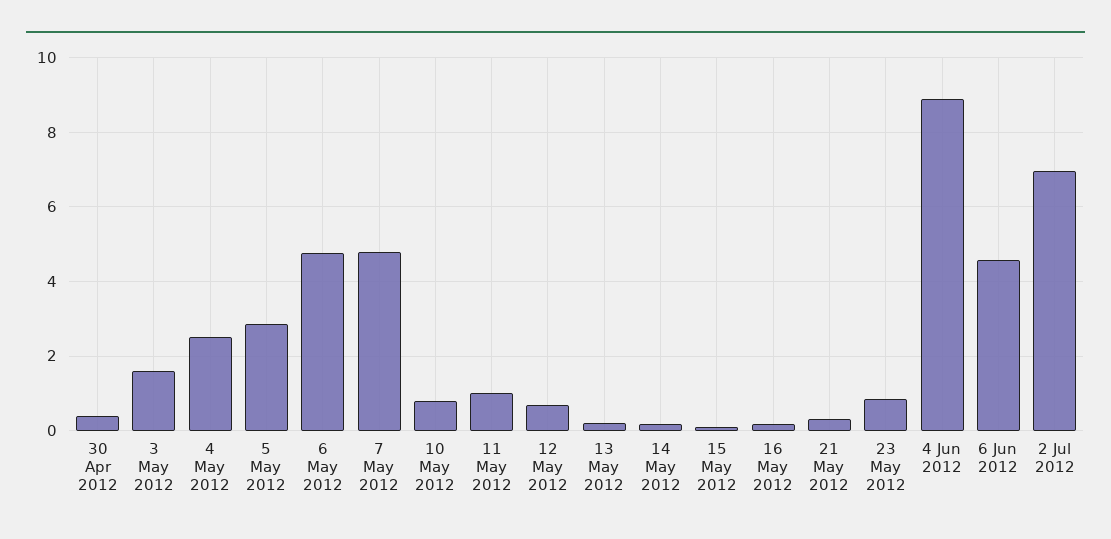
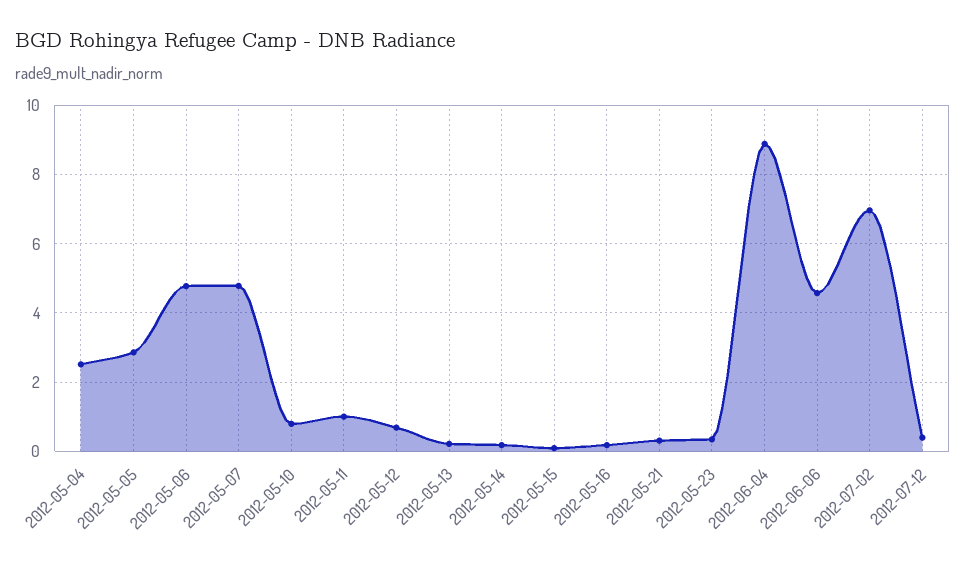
30 Apr 2012: 0.4 -> none
3 May 2012: 1.6 -> none
23 May 2012: 0.8 -> 0.4
2012-07-12: none -> 0.4

